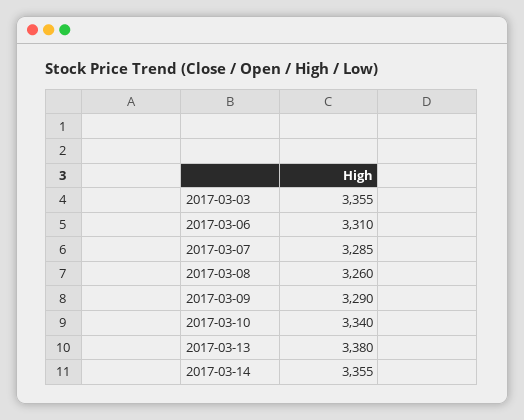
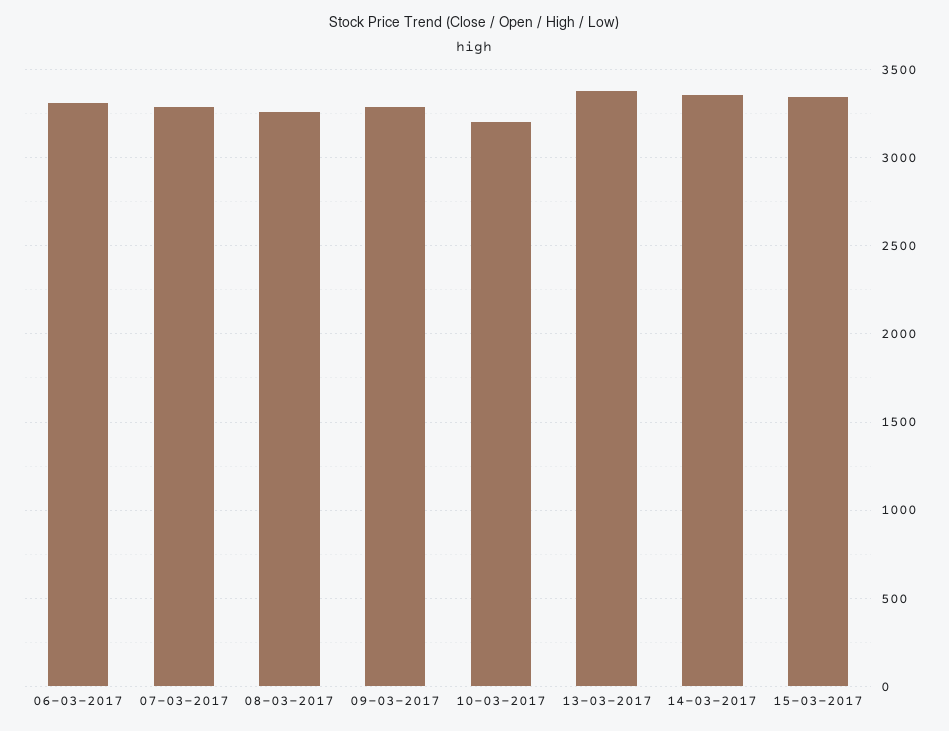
2017-03-03: 3355 -> none
2017-03-10: 3340 -> 3200
15-03-2017: none -> 3350

